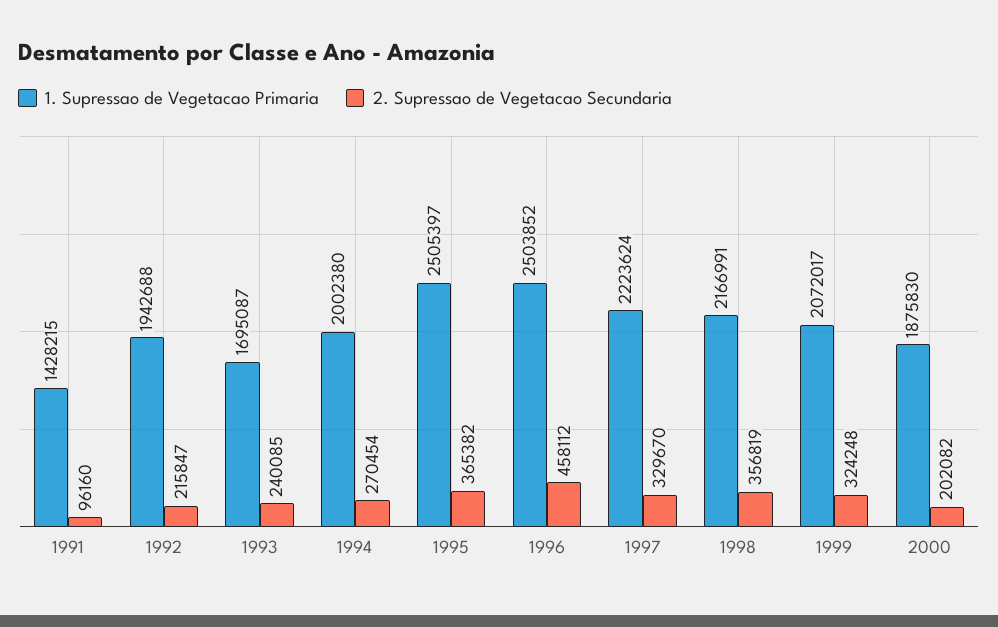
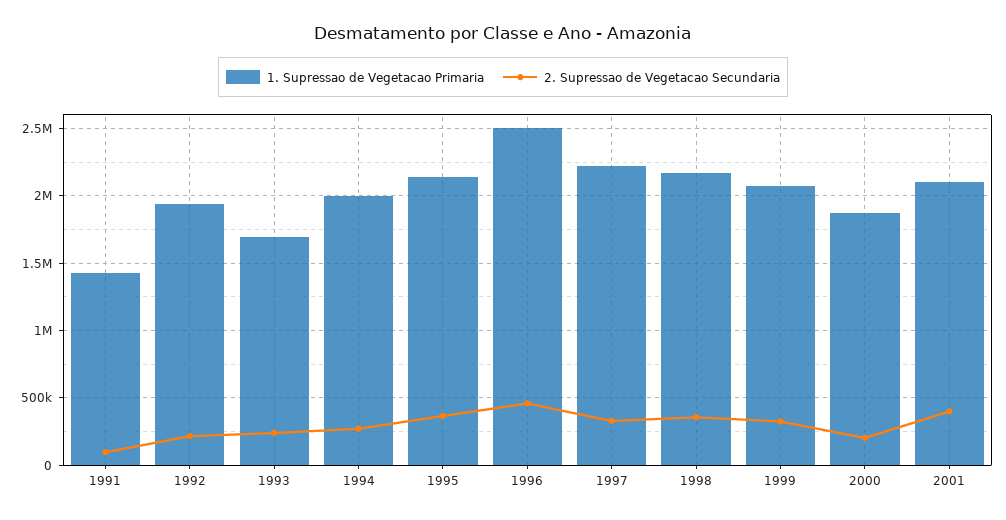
1. Supressao de Vegetacao Primaria, 1995: 2505397 -> 2150000
1. Supressao de Vegetacao Primaria, 2001: none -> 2100000
2. Supressao de Vegetacao Secundaria, 2001: none -> 400000

